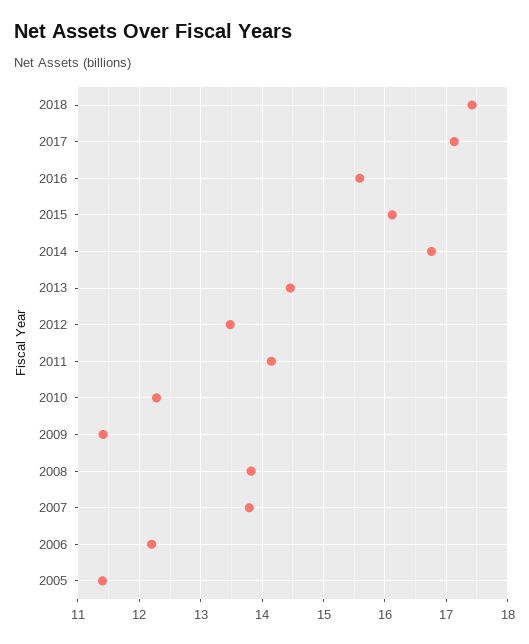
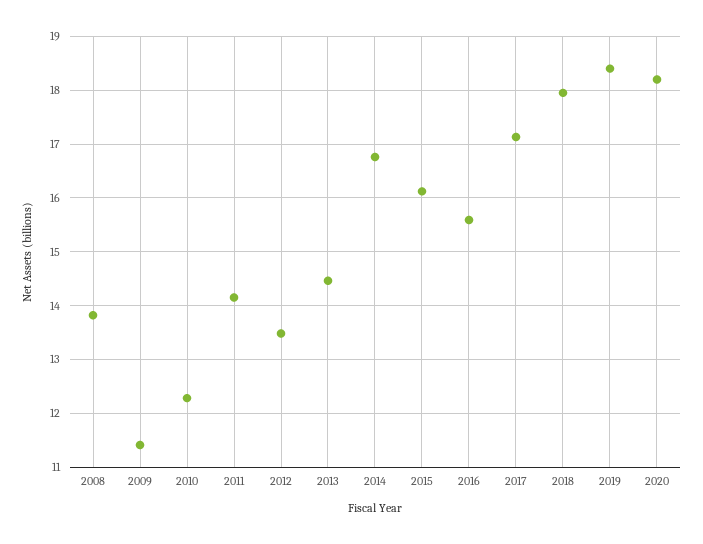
2018: 17.4 -> 18
2007: 13.8 -> none
2006: 12.2 -> none
2005: 11.4 -> none
2019: none -> 18.4
2020: none -> 18.2

